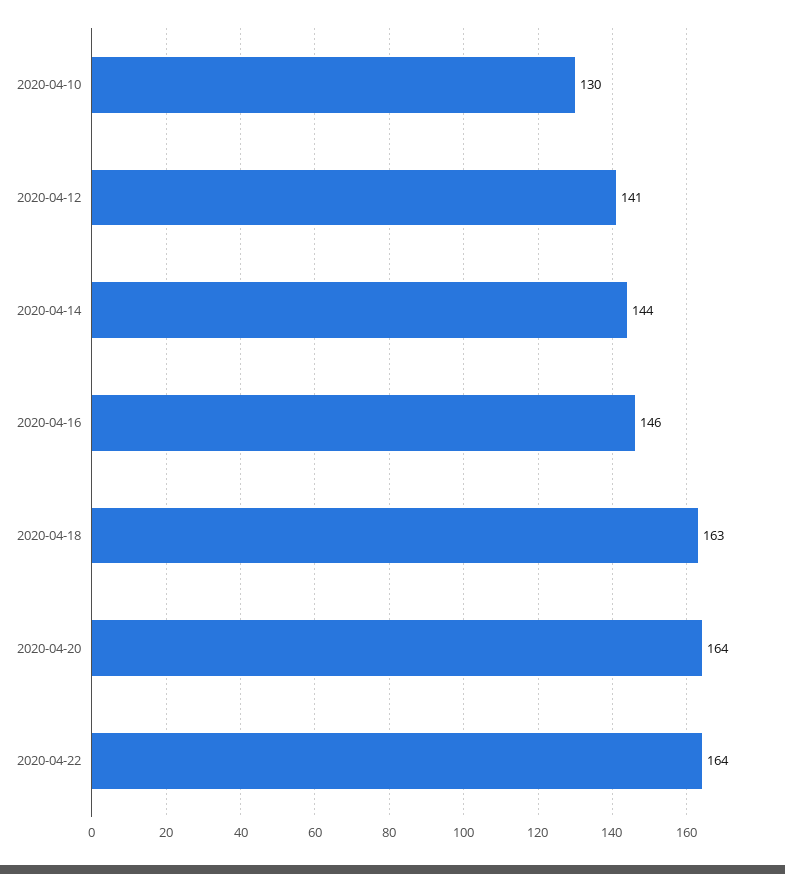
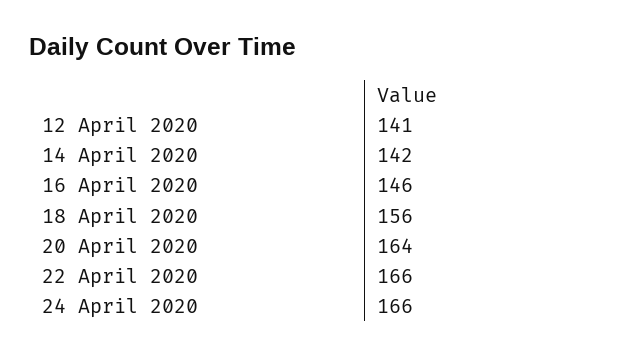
2020-04-10: 130 -> none
2020-04-14: 144 -> 142
2020-04-18: 163 -> 156
2020-04-22: 164 -> 166
24 April 2020: none -> 166

